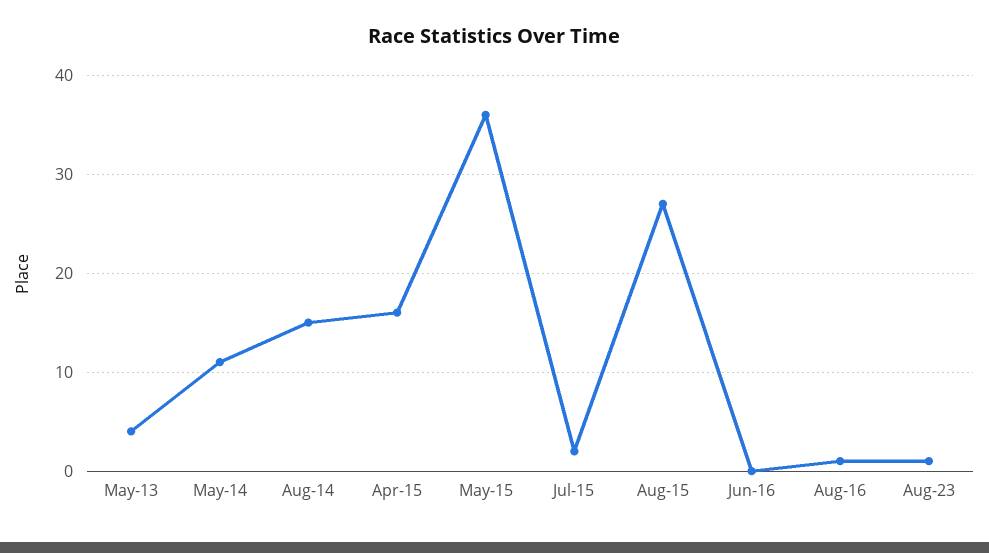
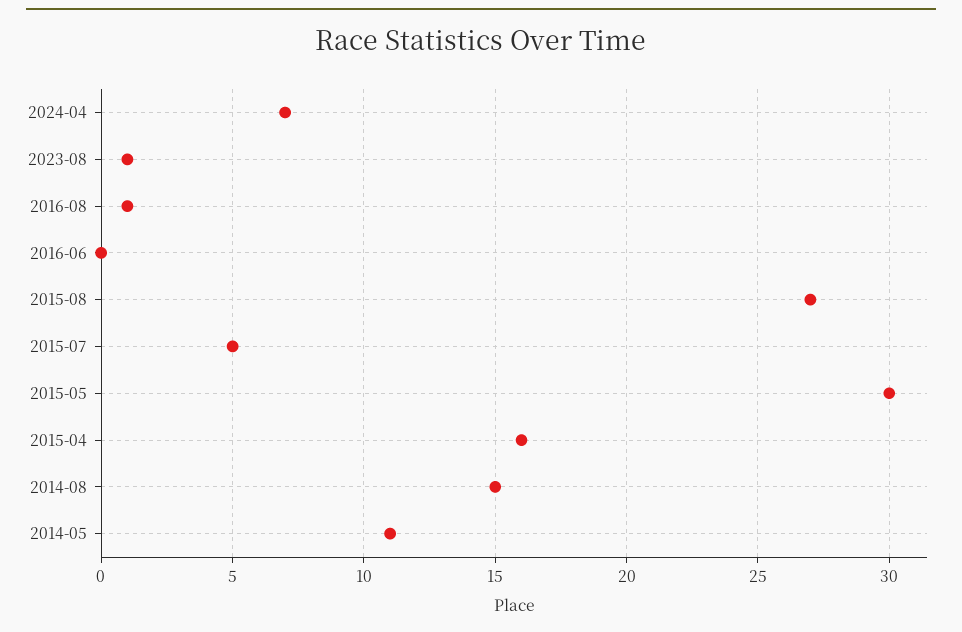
May-13: 4 -> none
May-15: 36 -> 30
Jul-15: 2 -> 5
2024-04: none -> 7

